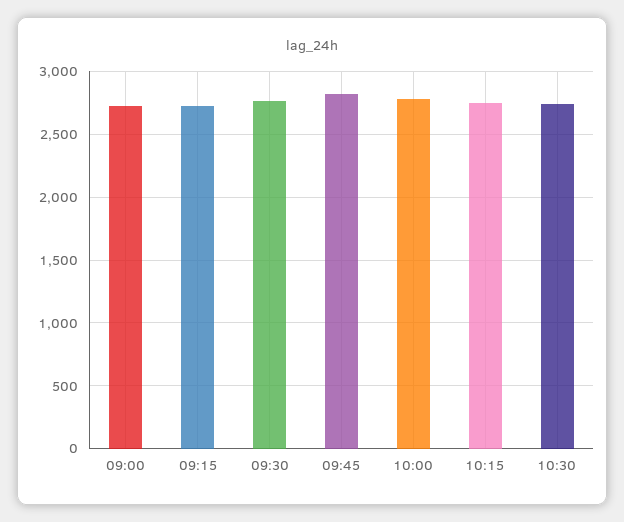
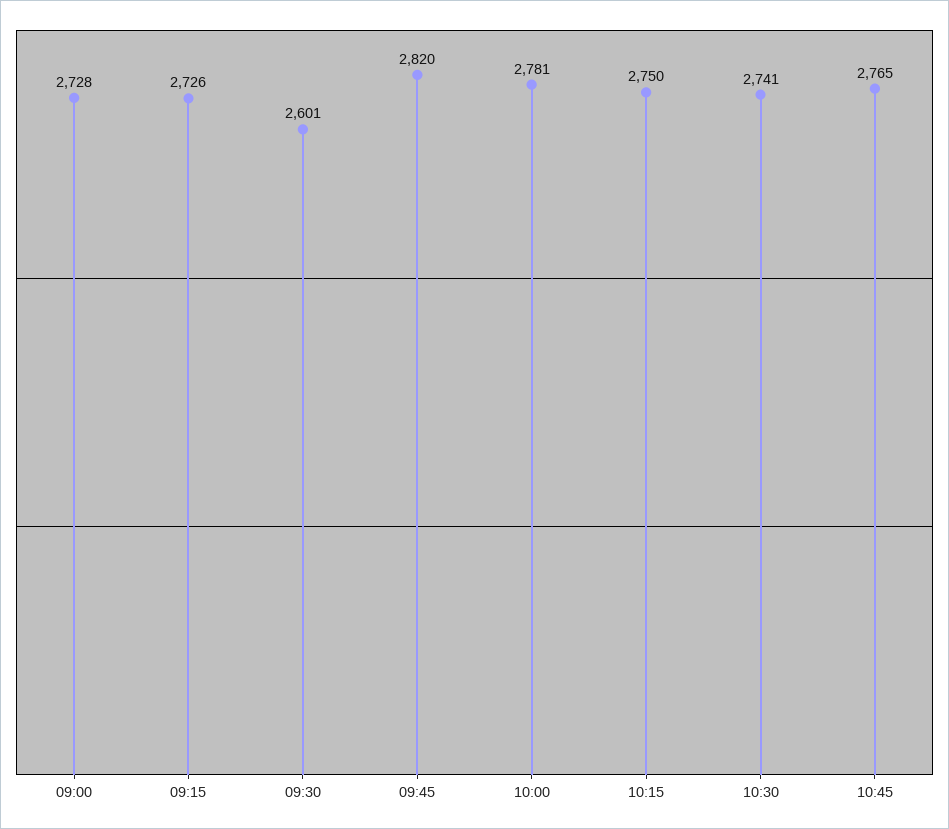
09:30: 2750 -> 2601
10:45: none -> 2765

